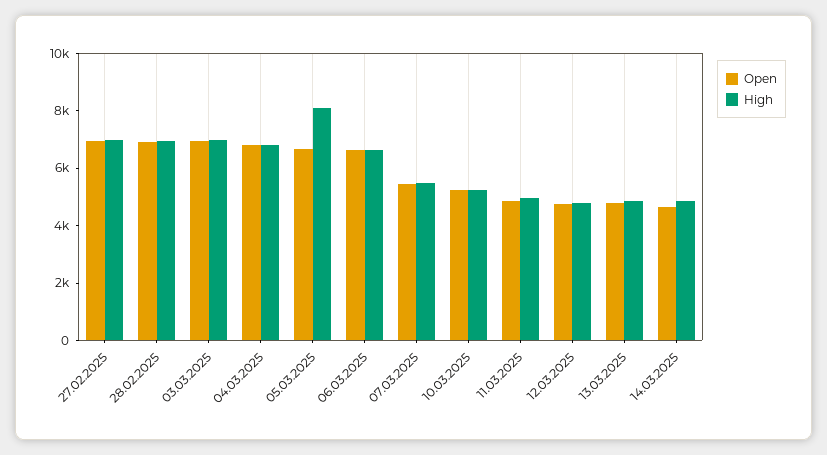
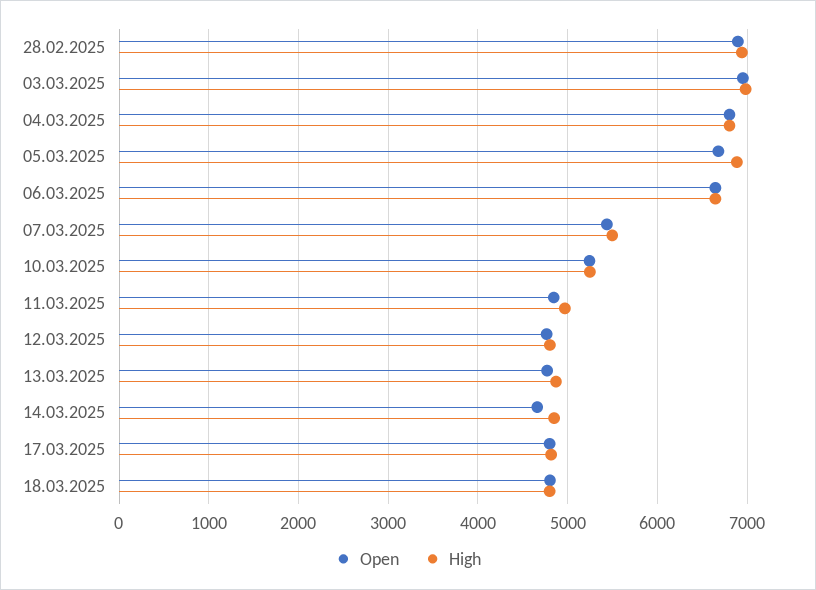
Open, 27.02.2025: 7000 -> none
High, 27.02.2025: 7000 -> none
High, 05.03.2025: 8000 -> 6900
Open, 17.03.2025: none -> 4800
High, 17.03.2025: none -> 4800
Open, 18.03.2025: none -> 4800
High, 18.03.2025: none -> 4800

